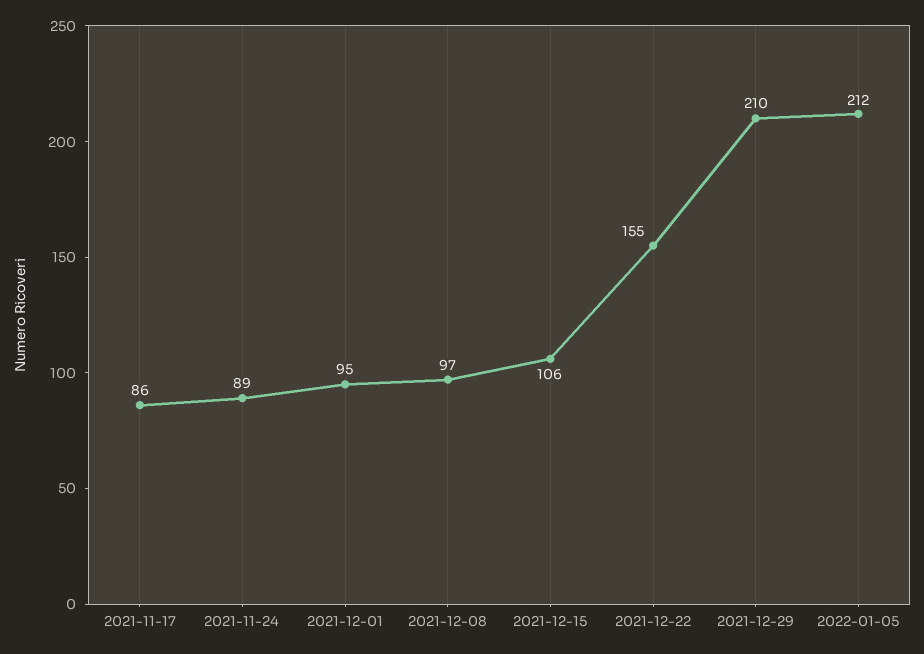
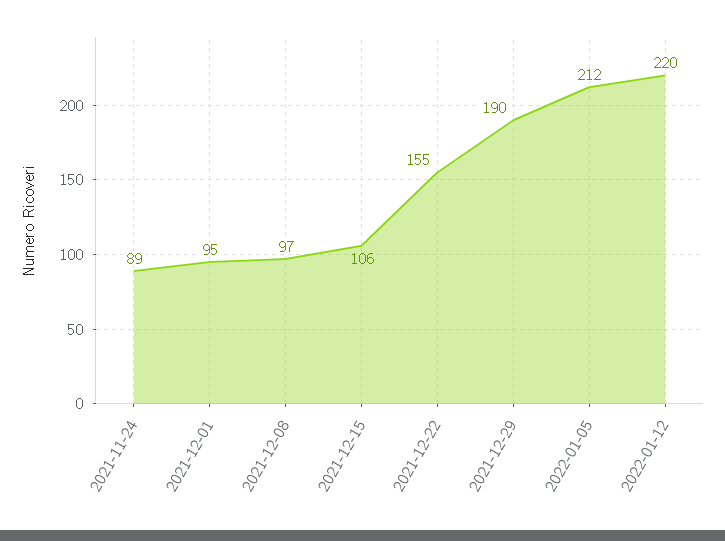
2021-11-17: 86 -> none
2021-12-29: 210 -> 190
2022-01-12: none -> 220

